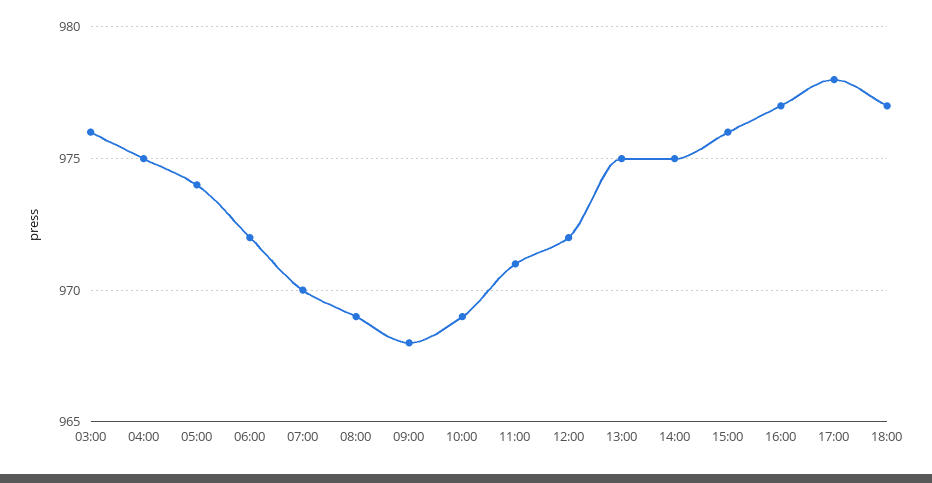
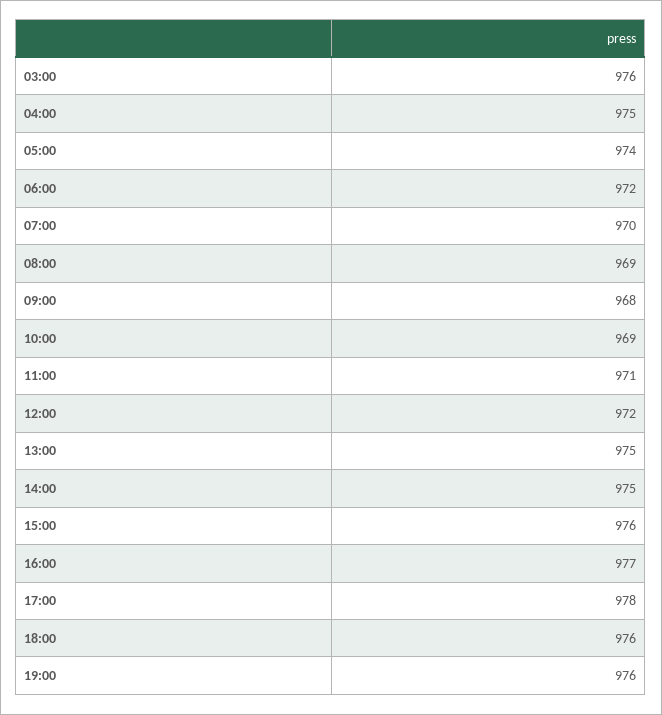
18:00: 977 -> 976
19:00: none -> 976

